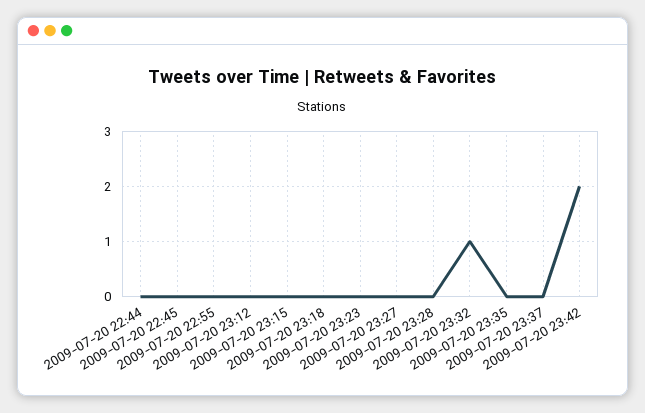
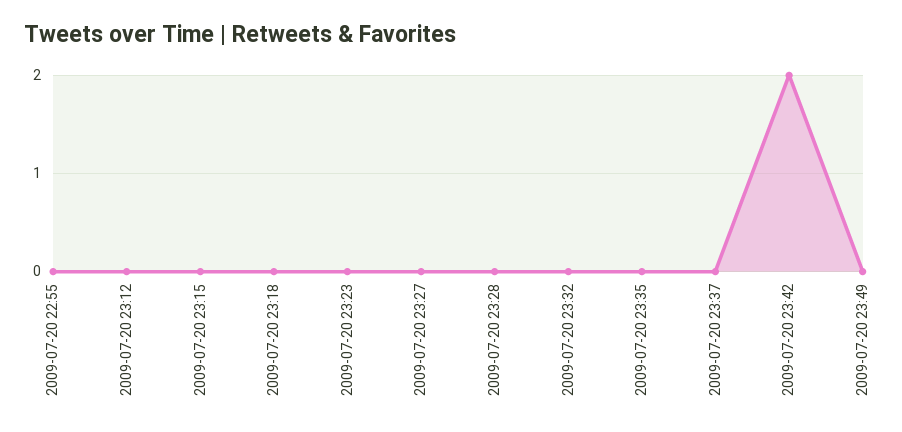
2009-07-20 22:44: 0 -> none
2009-07-20 22:45: 0 -> none
2009-07-20 23:32: 1 -> 0
2009-07-20 23:49: none -> 0

